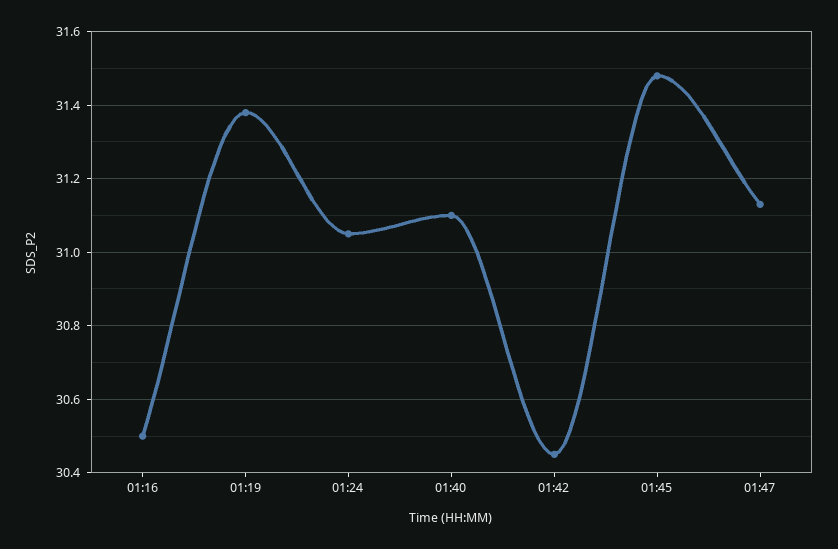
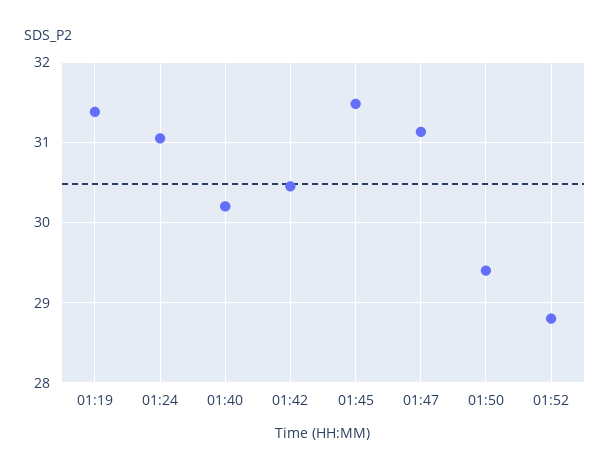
01:16: 30.5 -> none
01:40: 31.1 -> 30.2
01:50: none -> 29.4
01:52: none -> 28.8

